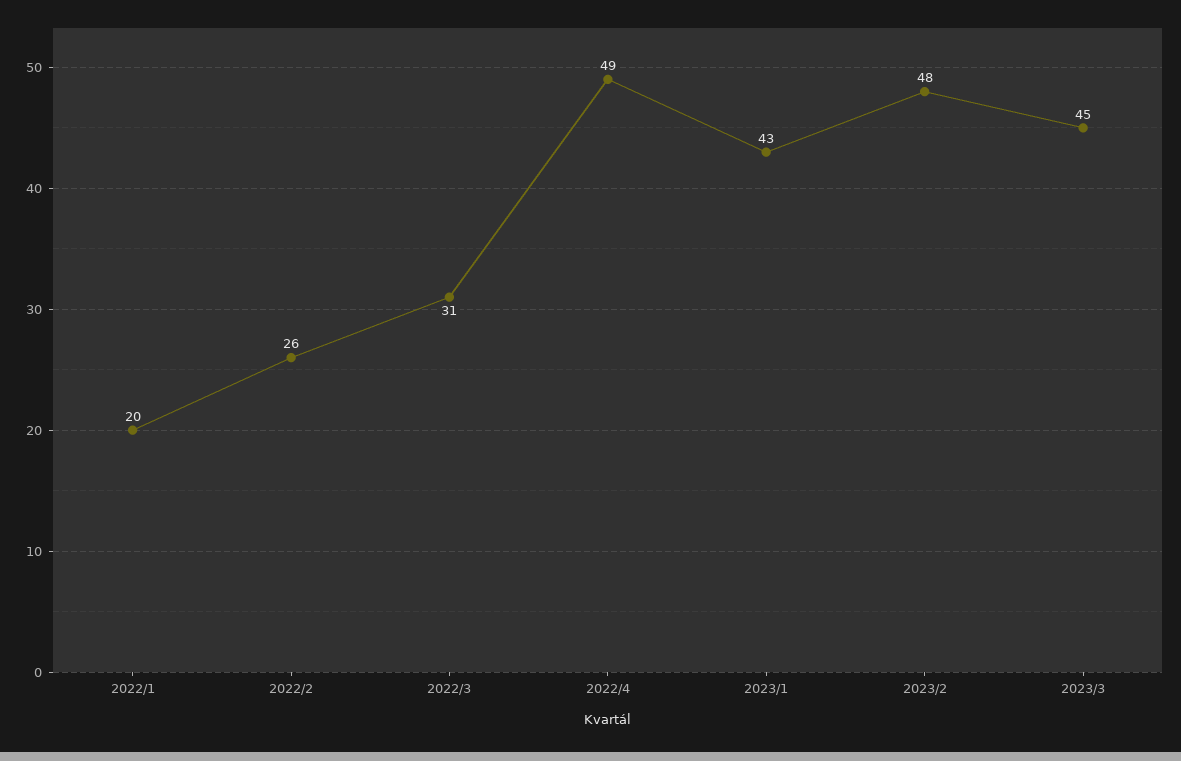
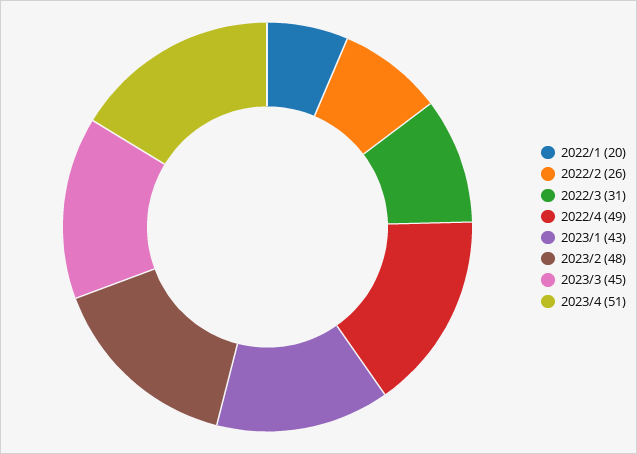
2023/4: none -> 51

